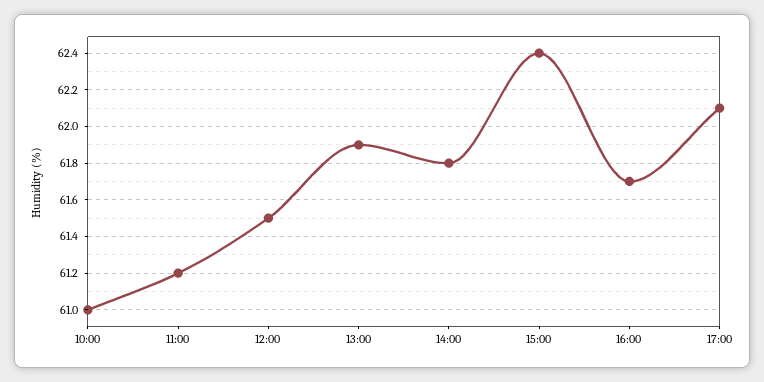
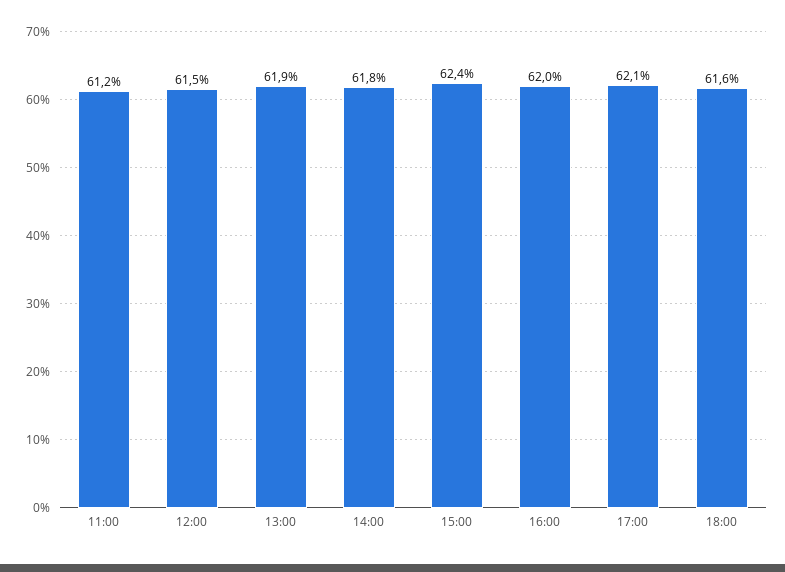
10:00: 61 -> none
16:00: 61.7 -> 62
18:00: none -> 61.6

